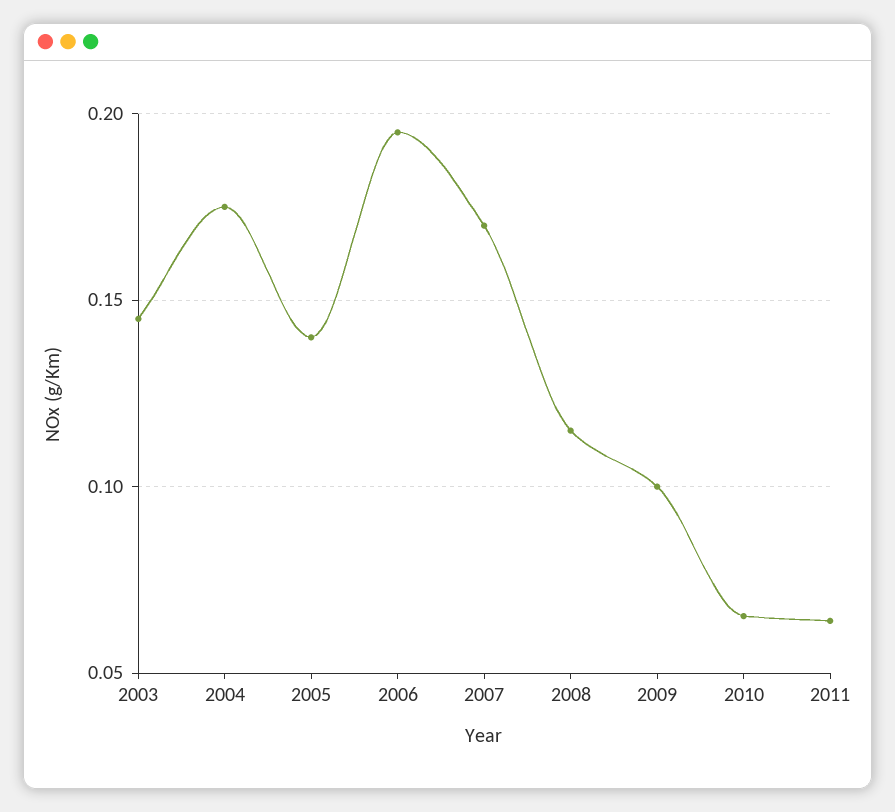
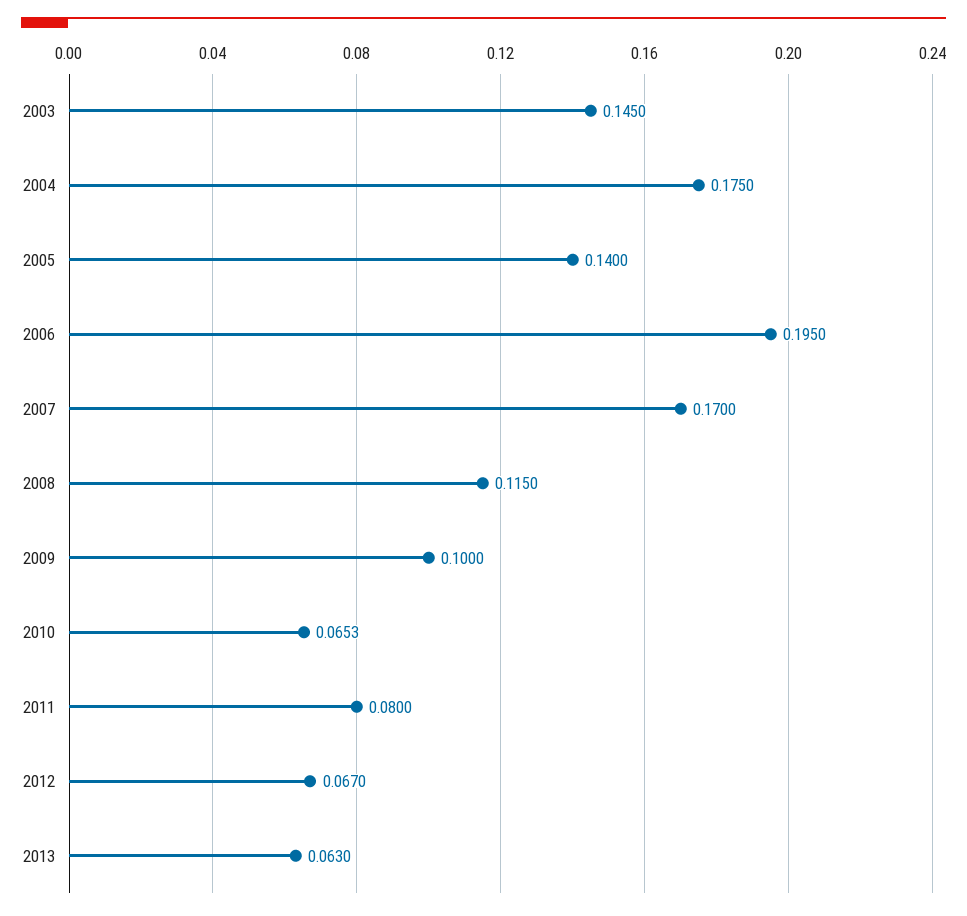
2011: 0.065 -> 0.08
2012: none -> 0.067
2013: none -> 0.063

